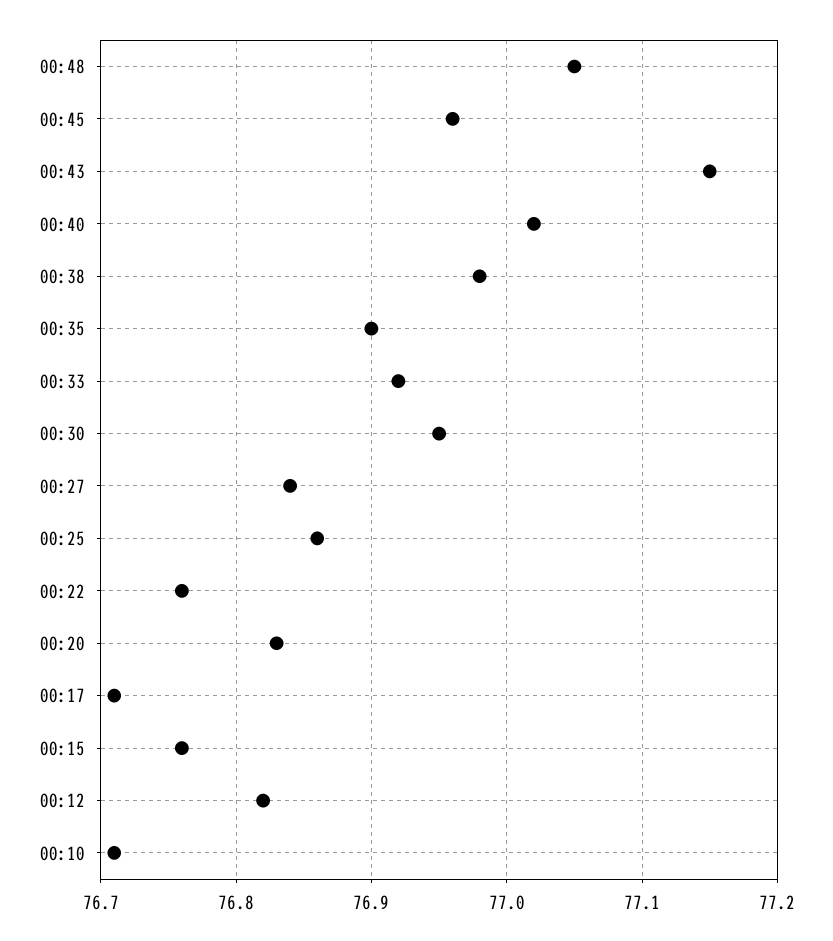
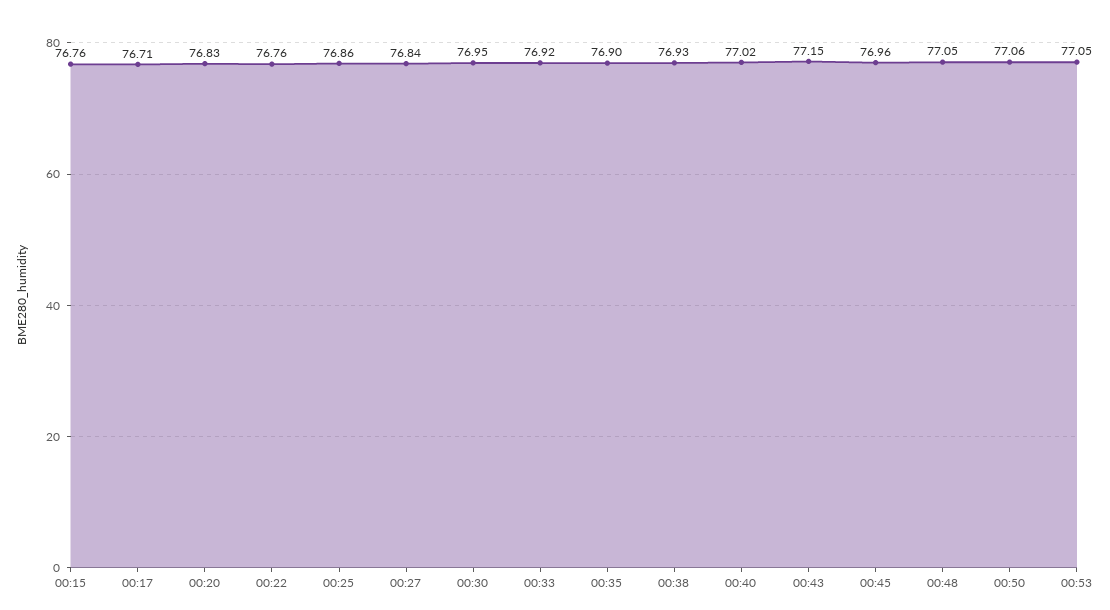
00:38: 76.98 -> 76.93
00:12: 76.82 -> none
00:10: 76.71 -> none
00:50: none -> 77.06
00:53: none -> 77.05

